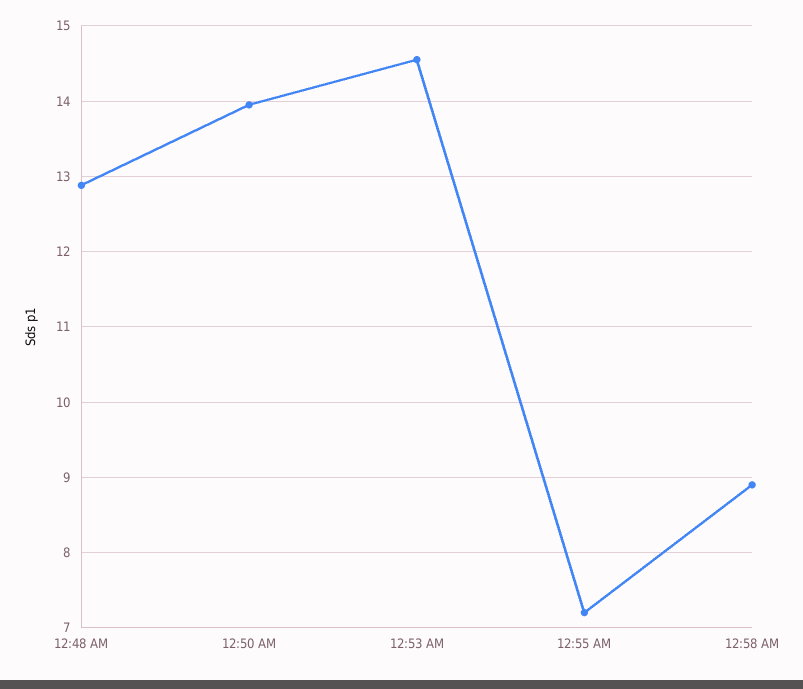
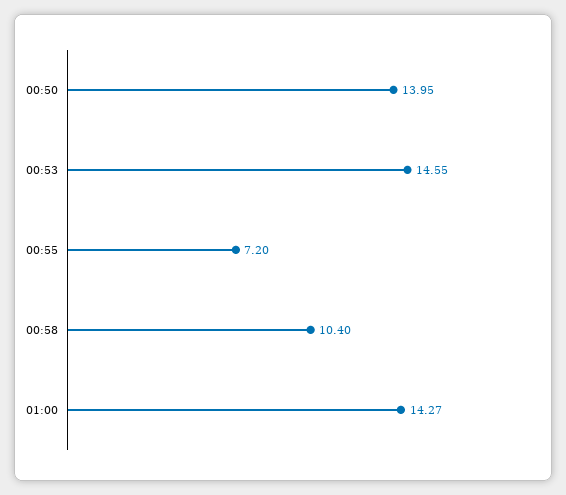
12:48 AM: 12.9 -> none
12:58 AM: 8.9 -> 10.4
01:00: none -> 14.27

